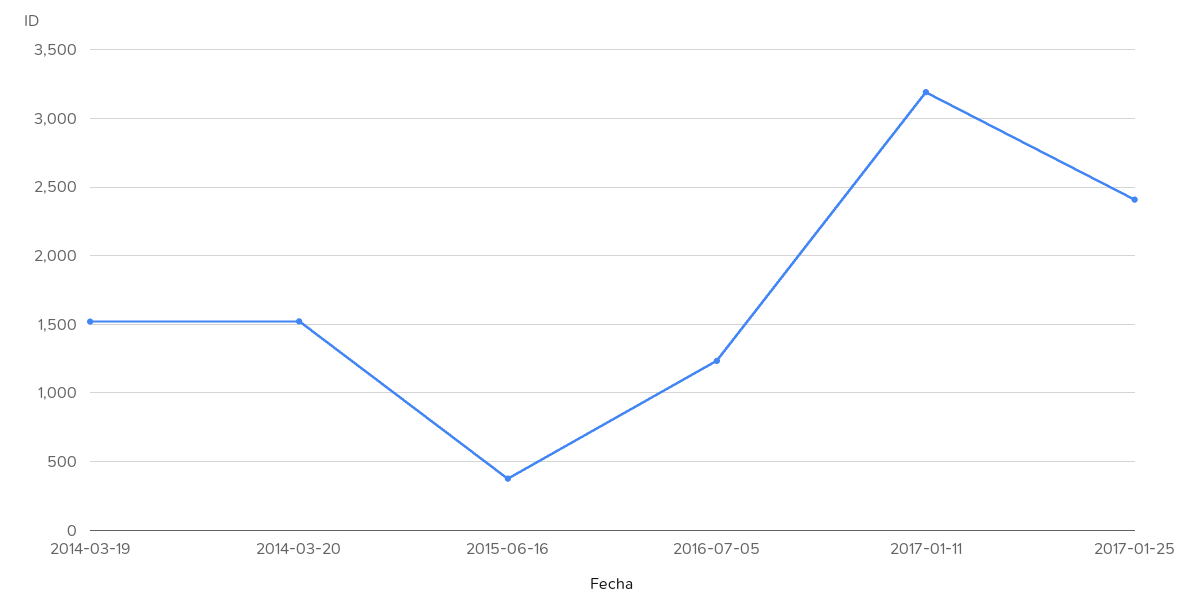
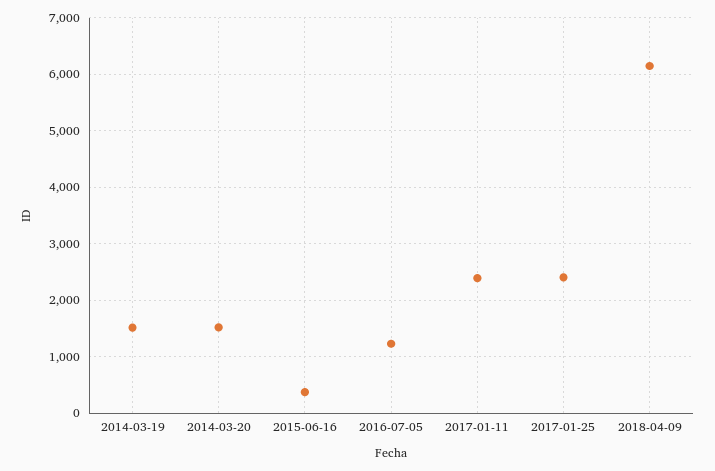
2017-01-11: 3200 -> 2400
2018-04-09: none -> 6200

